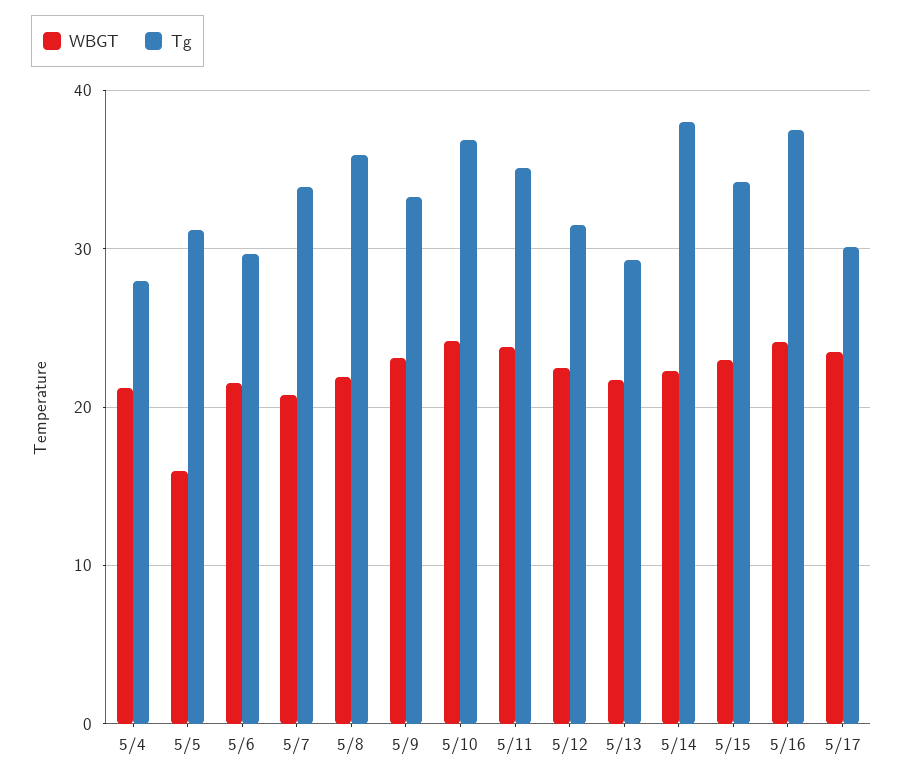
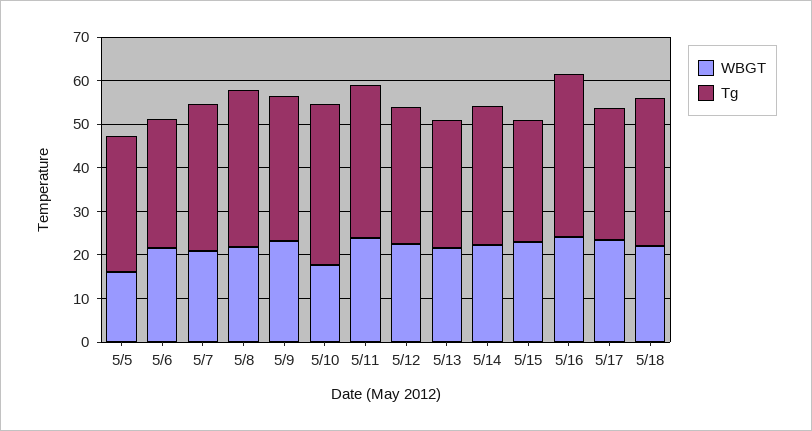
WBGT, 5/4: 21 -> none
Tg, 5/4: 28 -> none
WBGT, 5/10: 24 -> 18
Tg, 5/14: 38 -> 32
Tg, 5/15: 34 -> 28
WBGT, 5/18: none -> 22
Tg, 5/18: none -> 34

